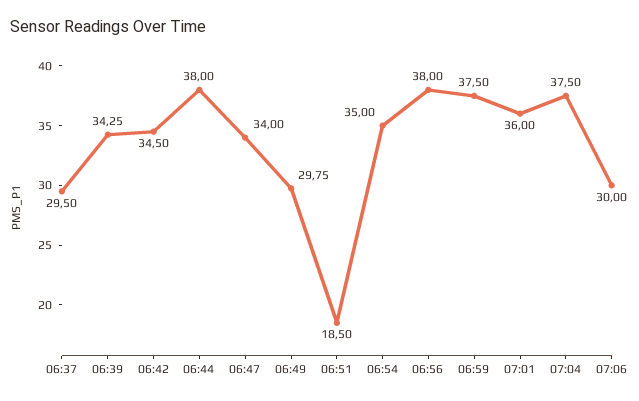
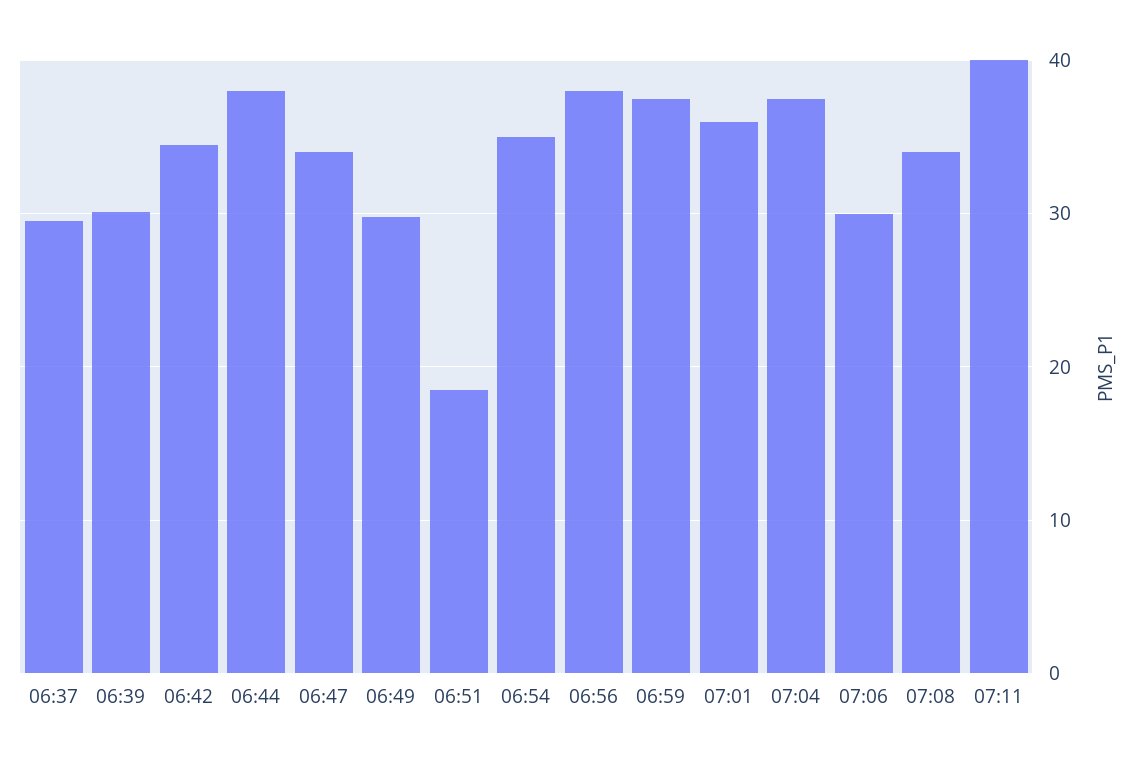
06:39: 34.25 -> 30
07:08: none -> 34
07:11: none -> 40

